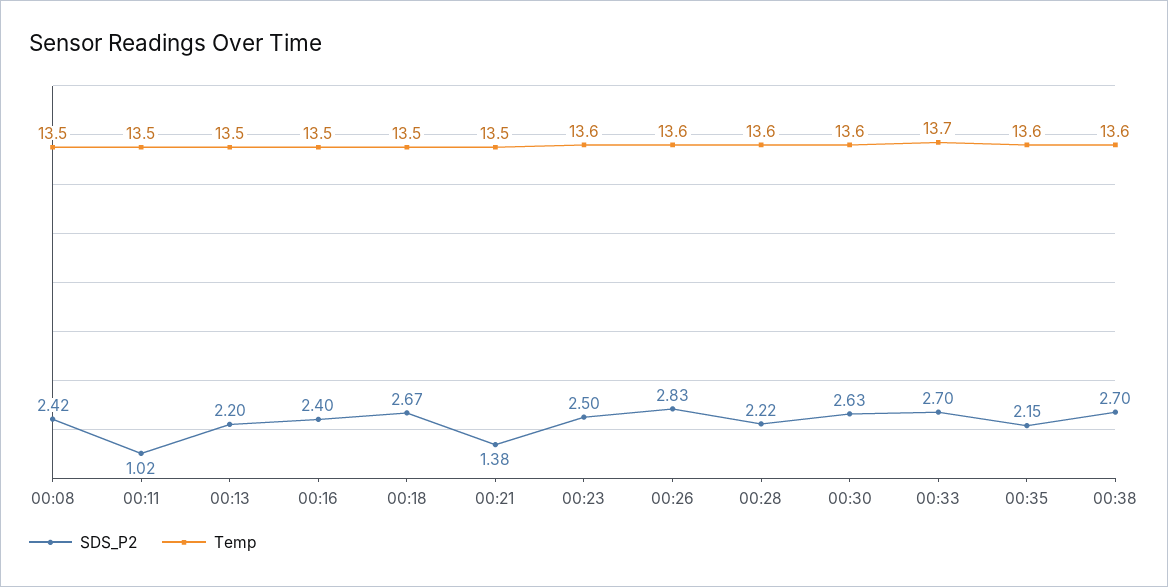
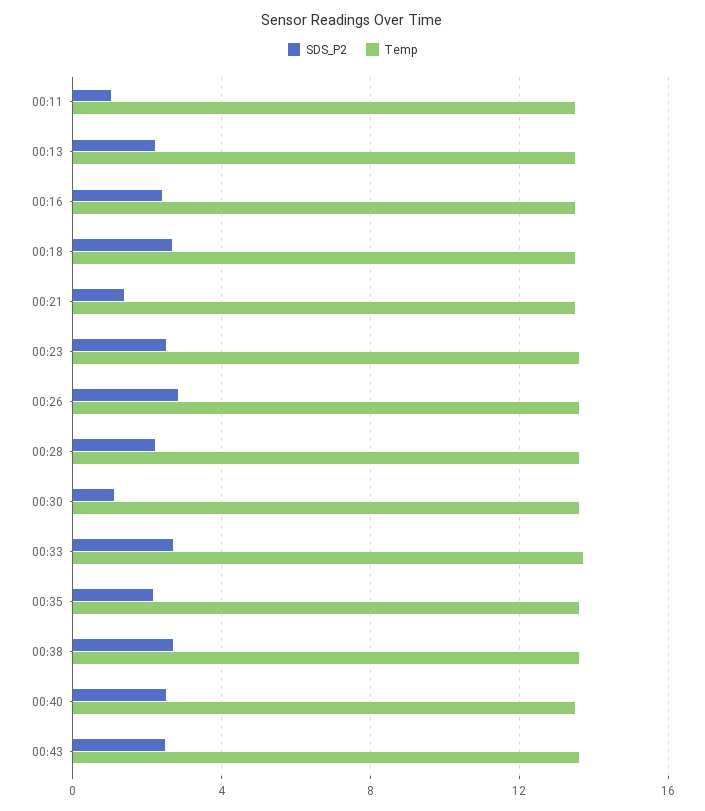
SDS_P2, 00:08: 2.42 -> none
Temp, 00:08: 13.5 -> none
SDS_P2, 00:30: 2.63 -> 1
SDS_P2, 00:40: none -> 2.5
Temp, 00:40: none -> 13.5
SDS_P2, 00:43: none -> 2.5
Temp, 00:43: none -> 13.5

